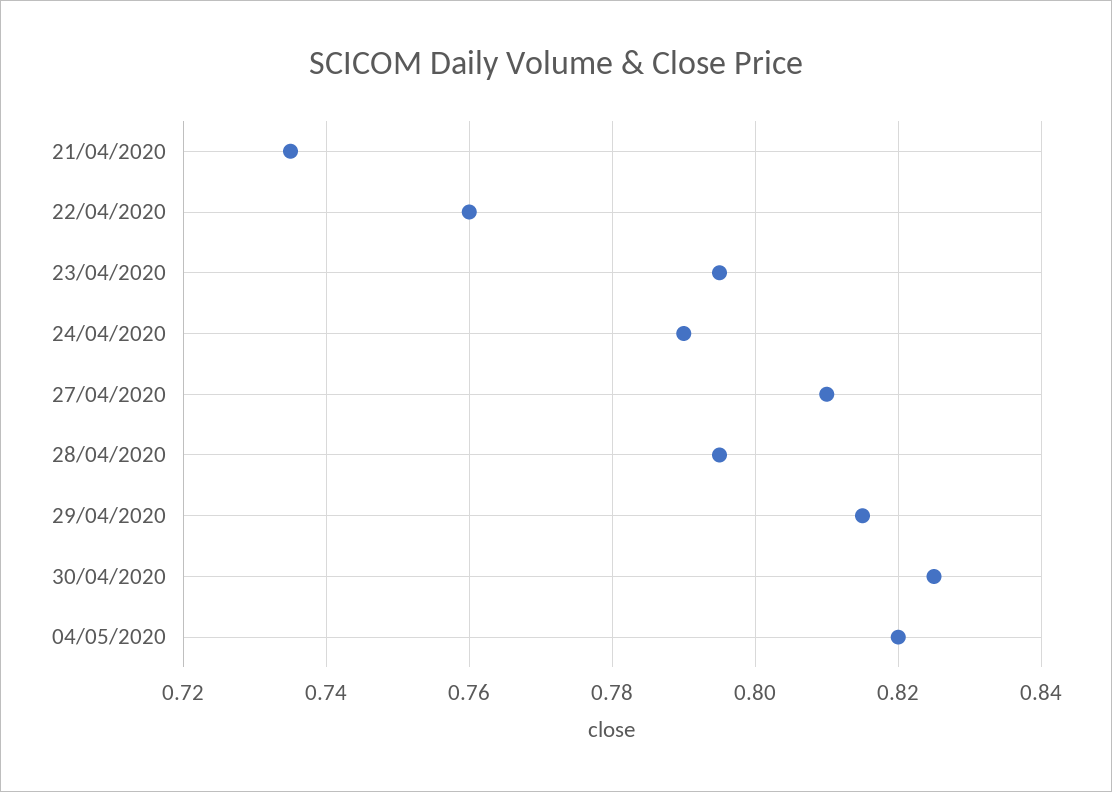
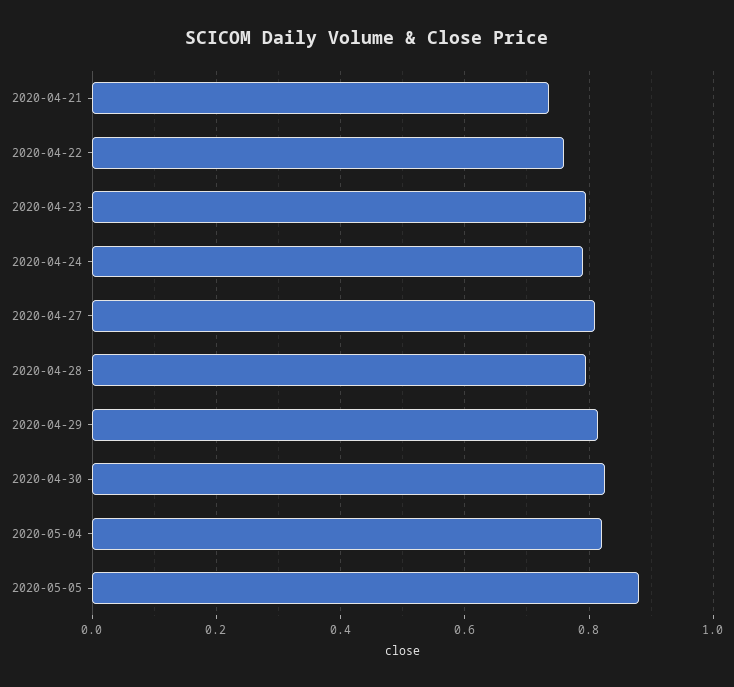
2020-05-05: none -> 0.88

